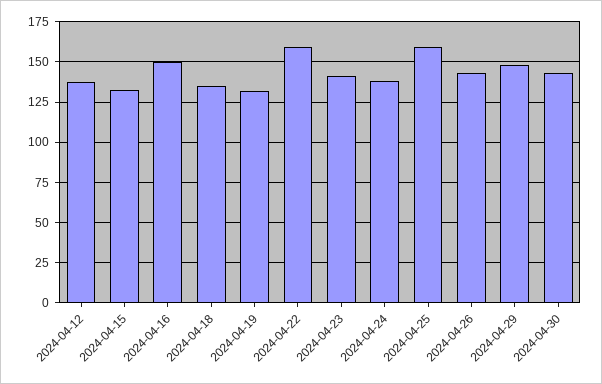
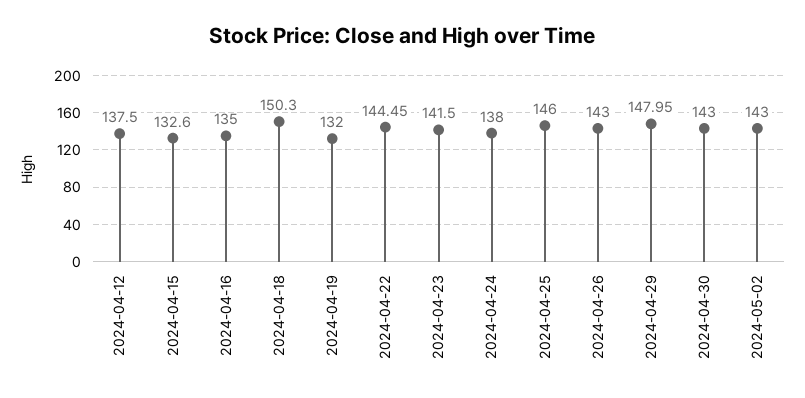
2024-04-16: 150 -> 135
2024-04-18: 135 -> 150.3
2024-04-22: 160 -> 144.45
2024-04-25: 160 -> 146
2024-05-02: none -> 143

